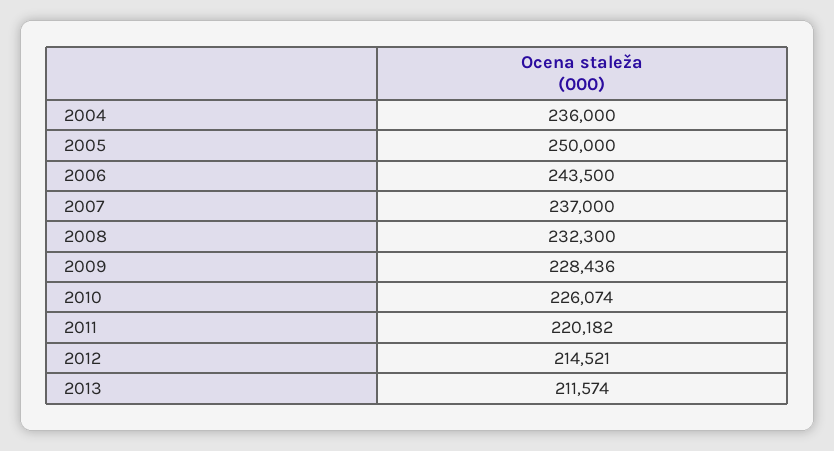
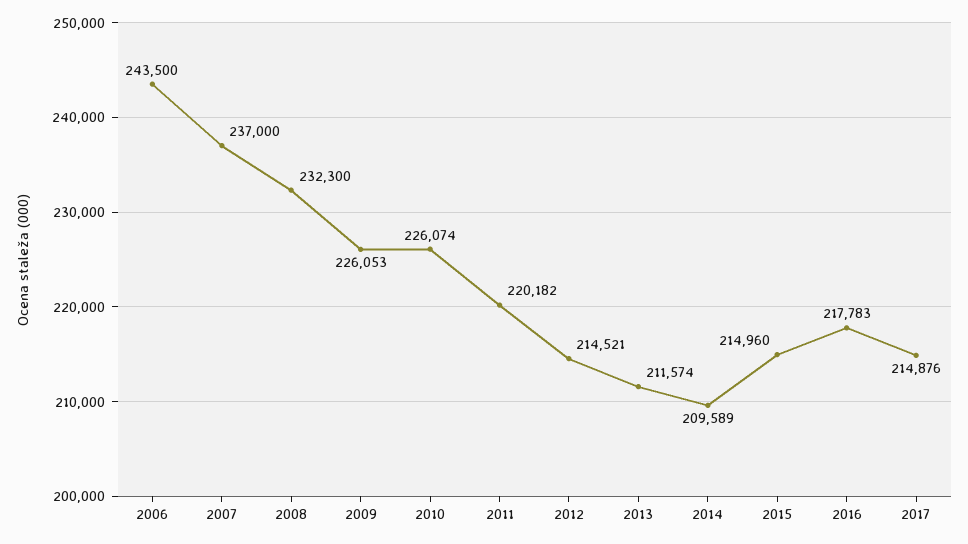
2004: 236000 -> none
2005: 250000 -> none
2009: 228436 -> 226053
2014: none -> 209589
2015: none -> 214960
2016: none -> 217783
2017: none -> 214876

